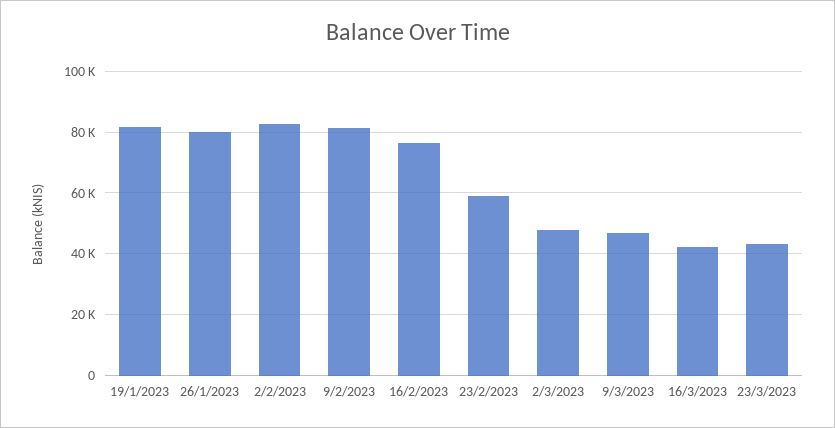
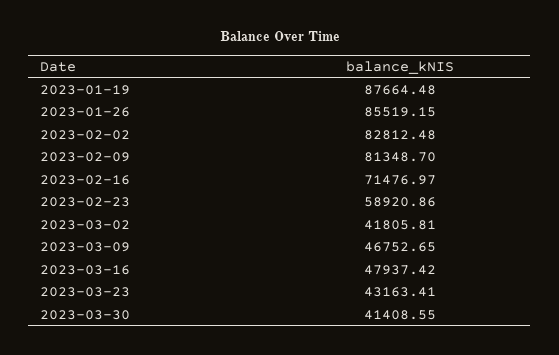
19/1/2023: 82000 -> 87664.48
26/1/2023: 80000 -> 85519.15
16/2/2023: 76000 -> 71476.97
2/3/2023: 48000 -> 41805.81
16/3/2023: 42000 -> 47937.42
2023-03-30: none -> 41408.55

